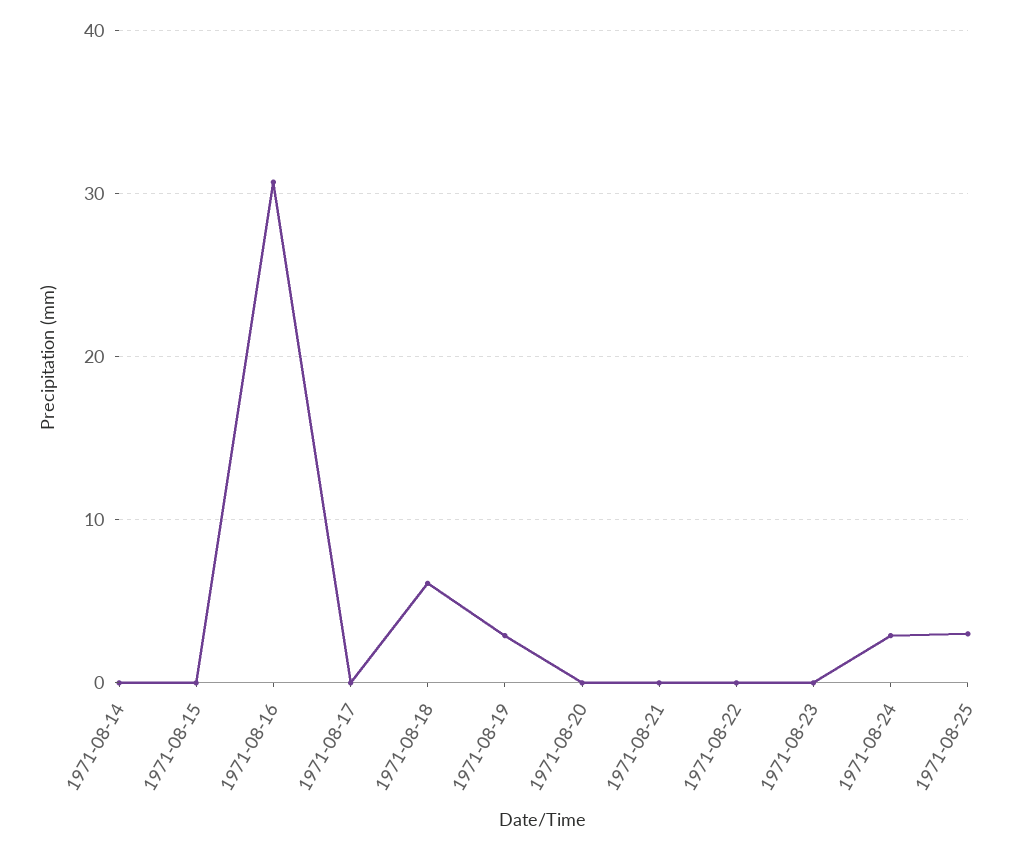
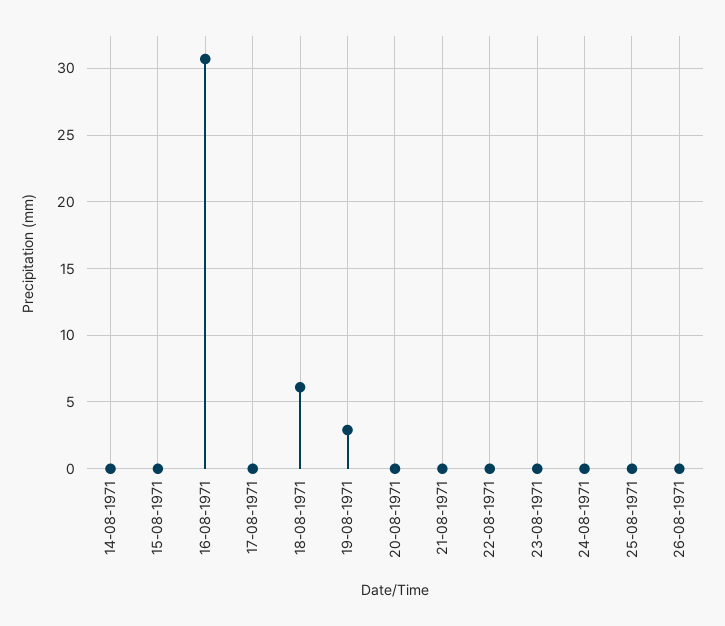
1971-08-24: 3 -> 0
1971-08-25: 3 -> 0
26-08-1971: none -> 0

